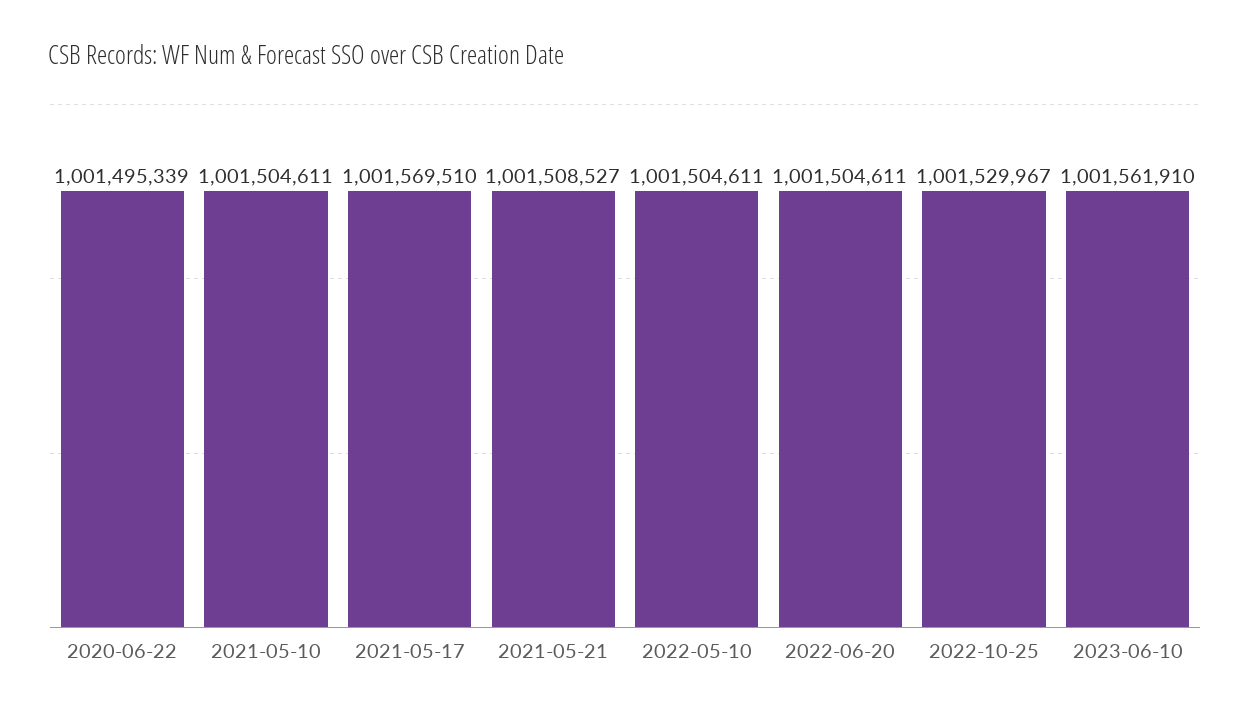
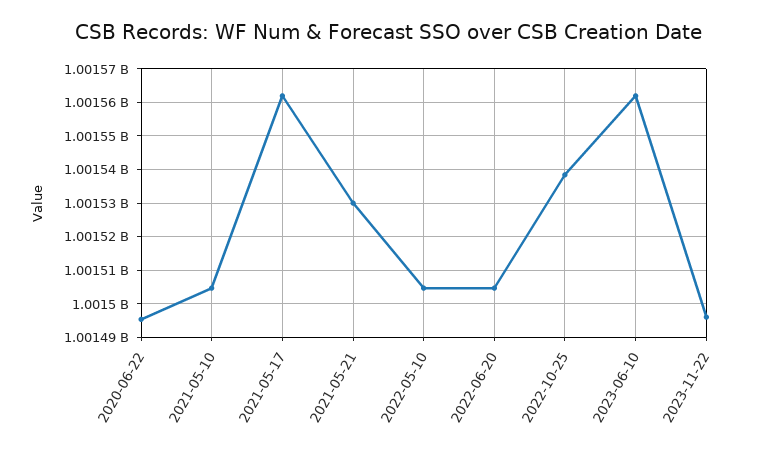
2021-05-17: 1001569510 -> 1001562000
2021-05-21: 1001508527 -> 1001530000
2022-10-25: 1001529967 -> 1001538000
2023-11-22: none -> 1001496000

